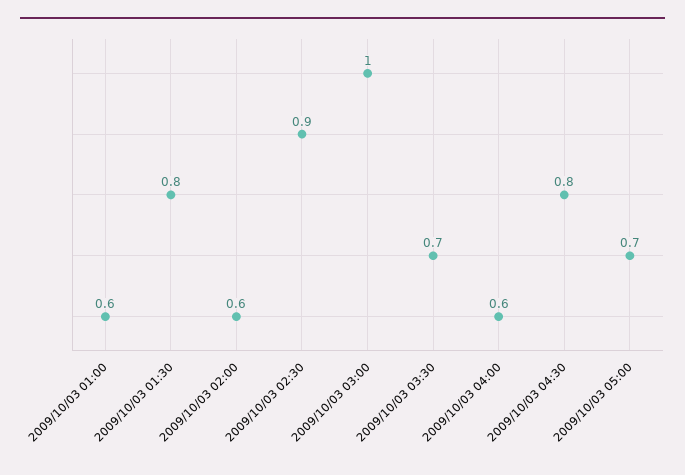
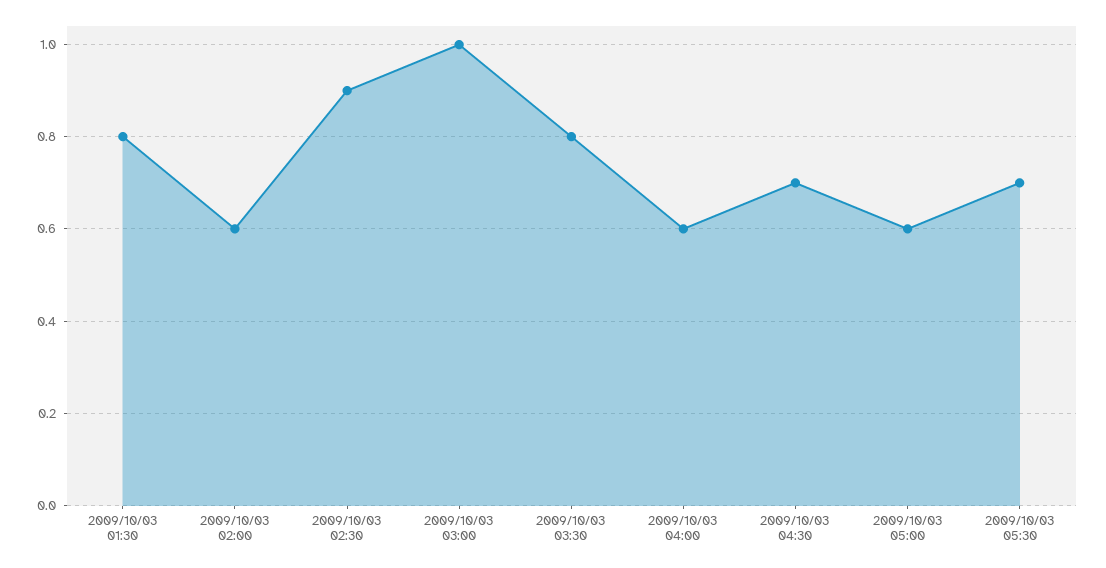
2009/10/03 01:00: 0.6 -> none
2009/10/03 03:30: 0.7 -> 0.8
2009/10/03 04:30: 0.8 -> 0.7
2009/10/03 05:00: 0.7 -> 0.6
2009/10/03 05:30: none -> 0.7

